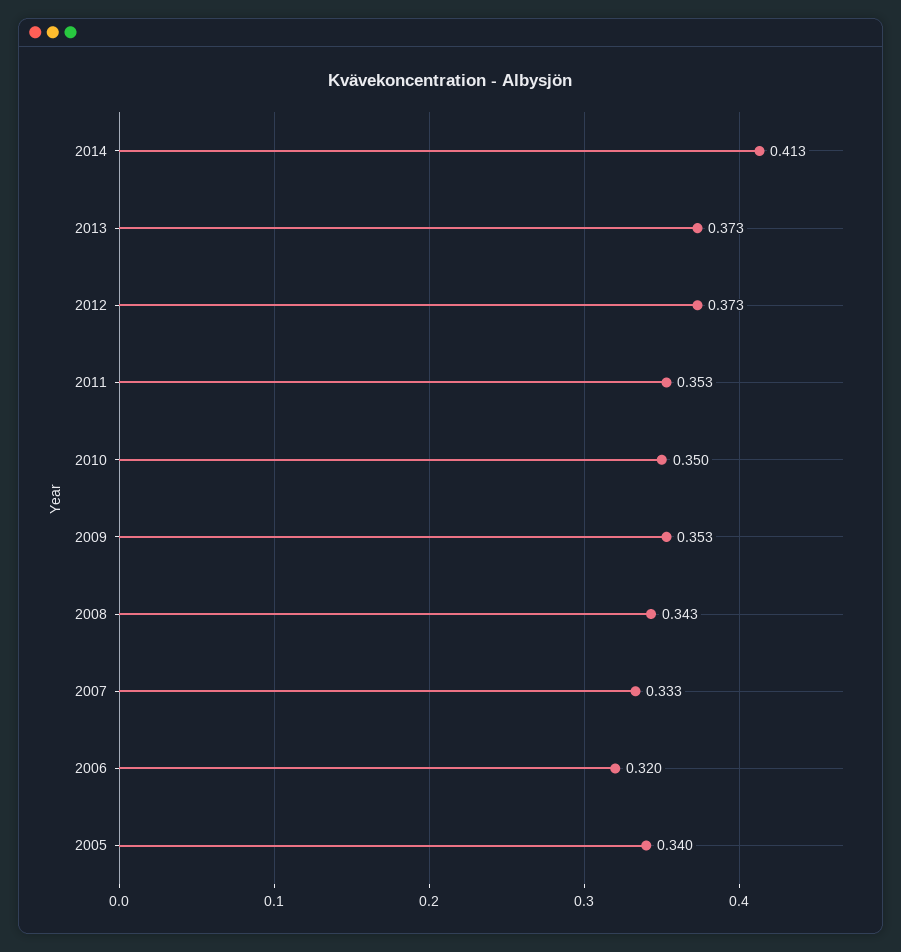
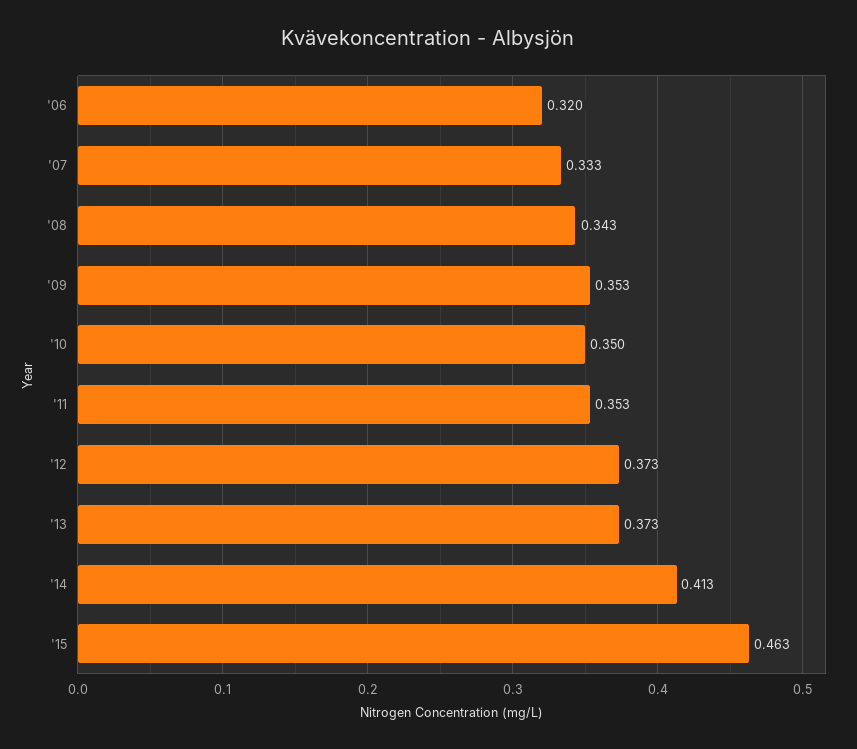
2005: 0.34 -> none
'15: none -> 0.463

